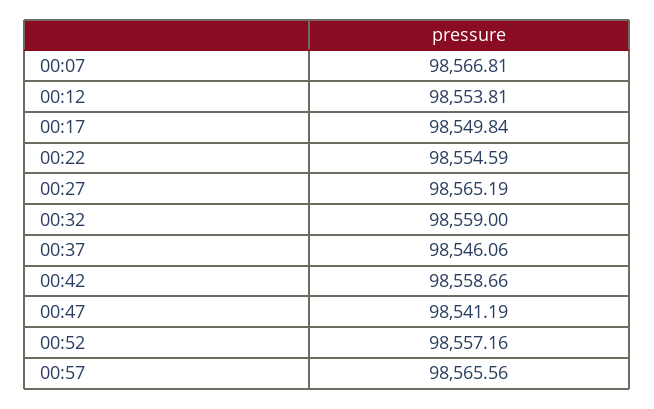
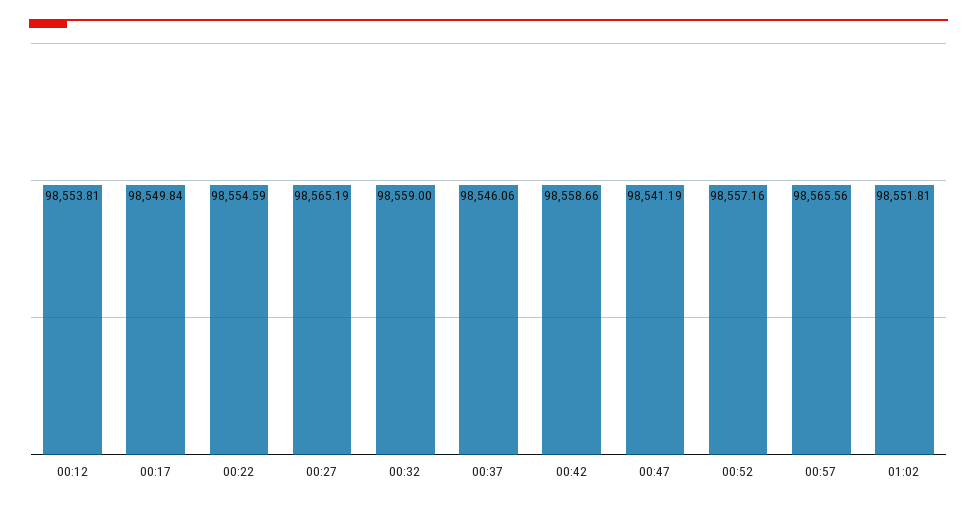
00:07: 98566.81 -> none
01:02: none -> 98551.81

